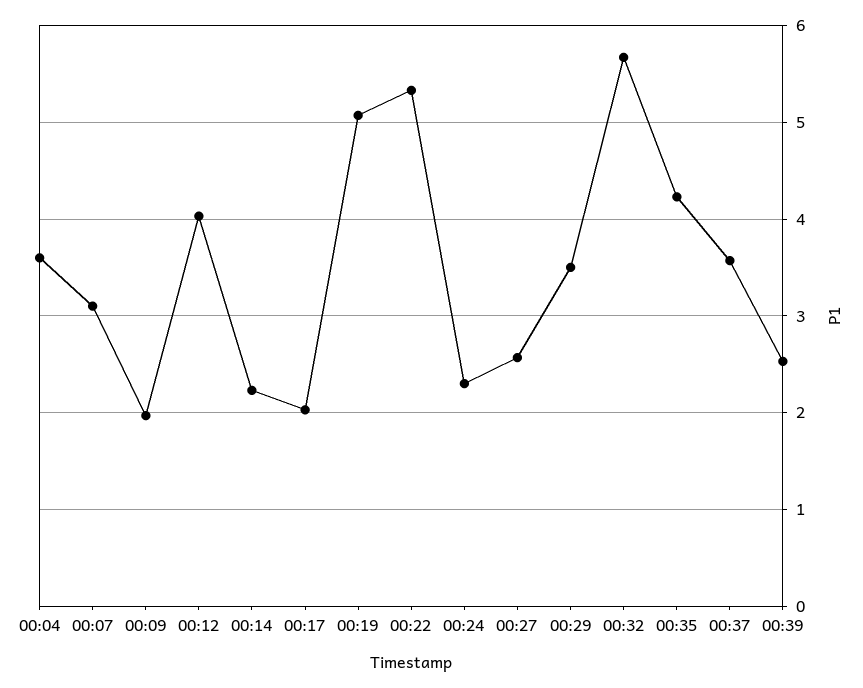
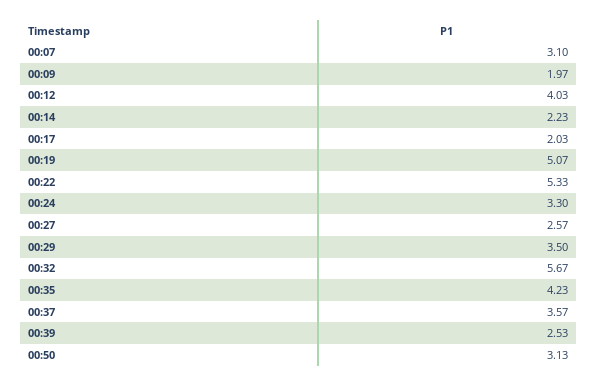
00:04: 3.6 -> none
00:24: 2.3 -> 3.3
00:50: none -> 3.13

